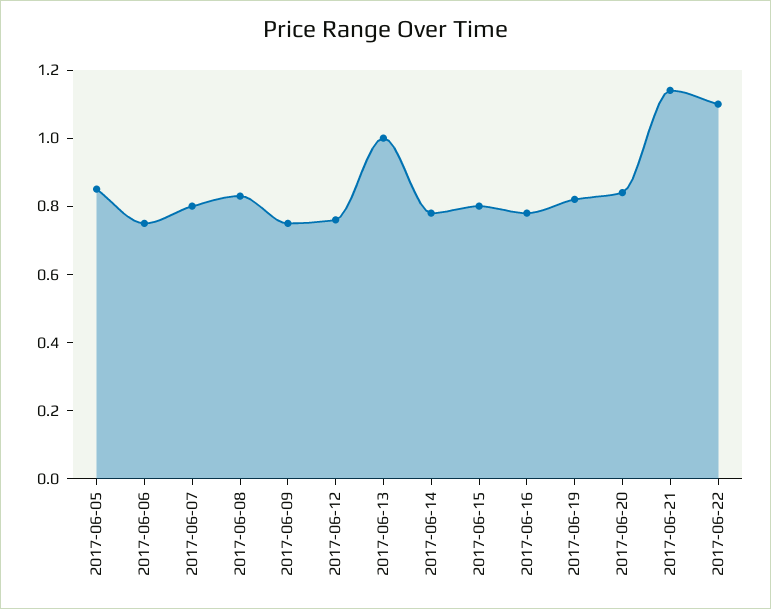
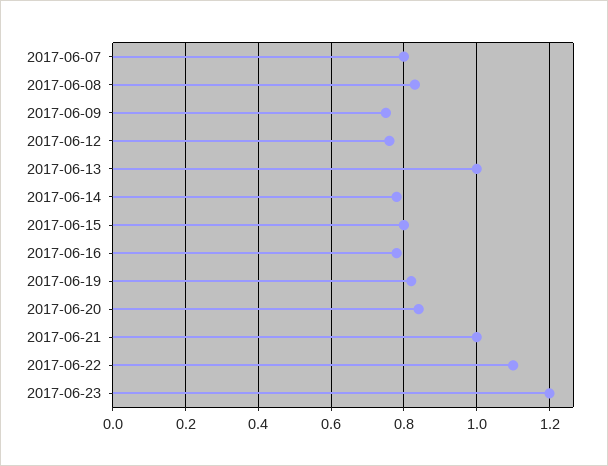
2017-06-05: 0.85 -> none
2017-06-06: 0.75 -> none
2017-06-21: 1.15 -> 1
2017-06-23: none -> 1.2

